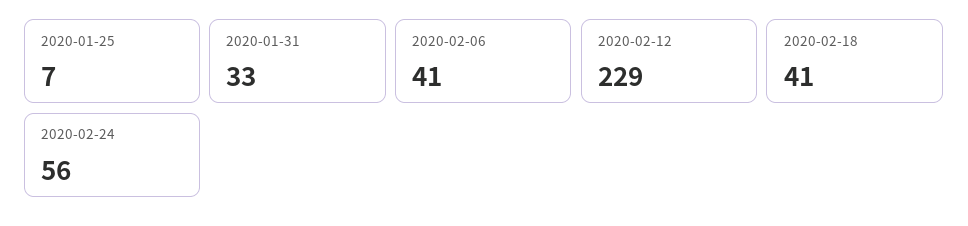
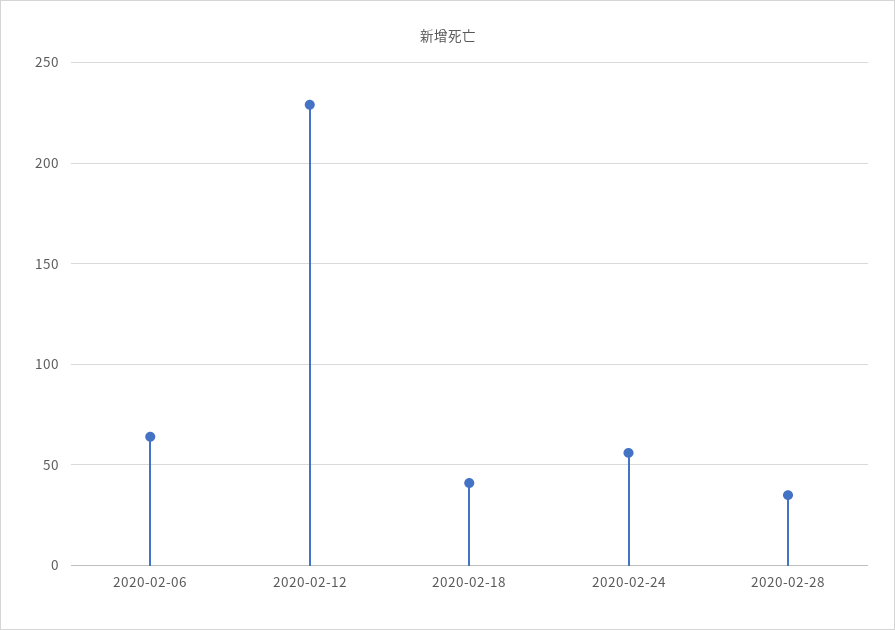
2020-01-25: 7 -> none
2020-01-31: 33 -> none
2020-02-06: 41 -> 65
2020-02-28: none -> 35

